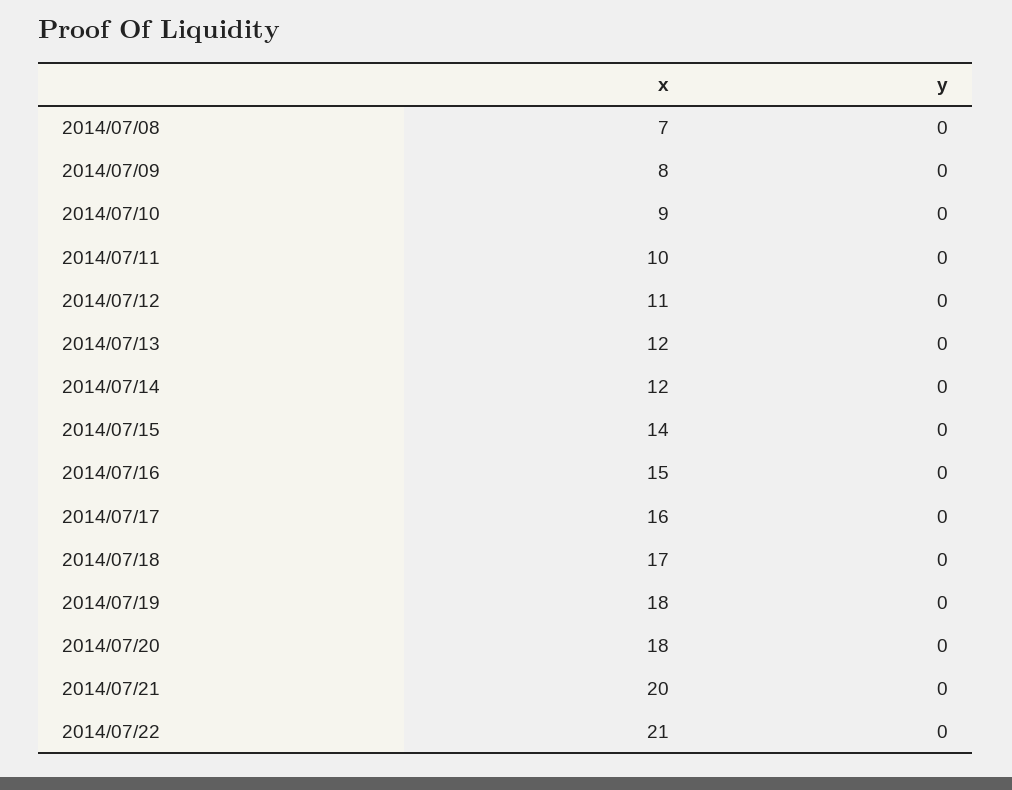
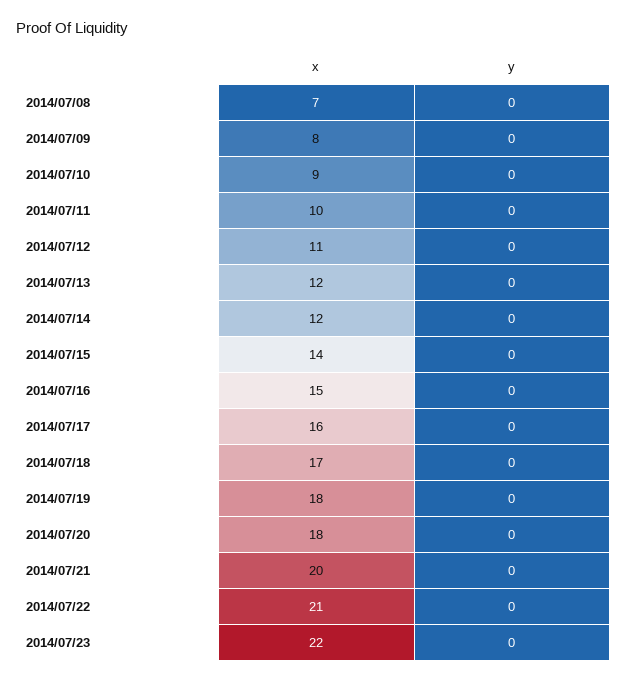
x, 2014/07/23: none -> 22
y, 2014/07/23: none -> 0

